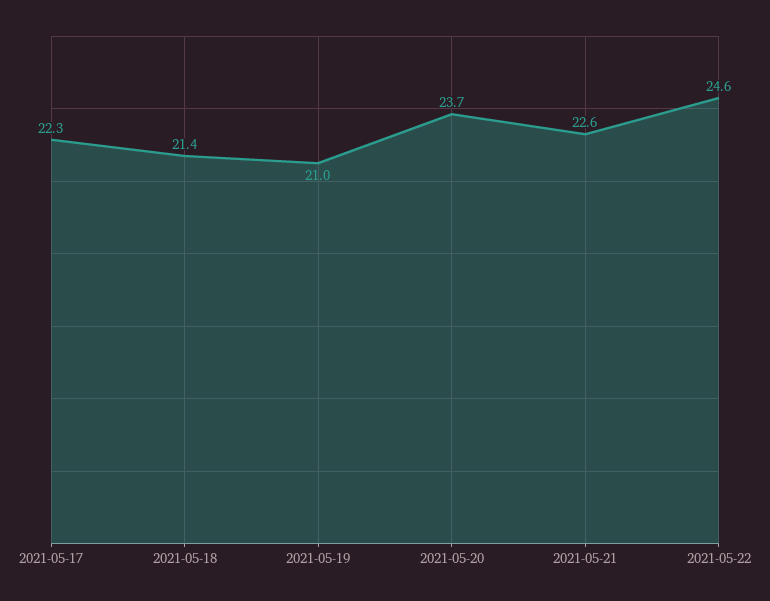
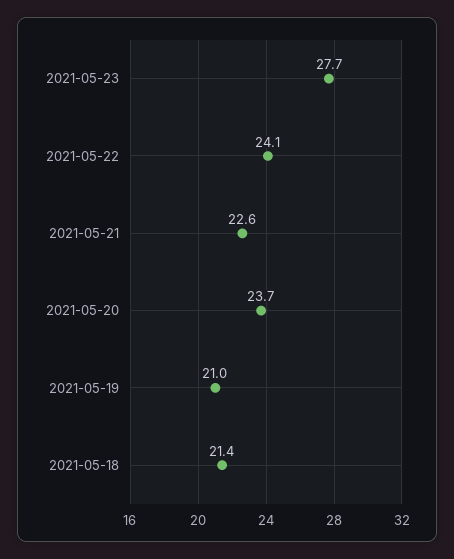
2021-05-17: 22.3 -> none
2021-05-22: 24.6 -> 24.1
2021-05-23: none -> 27.7

